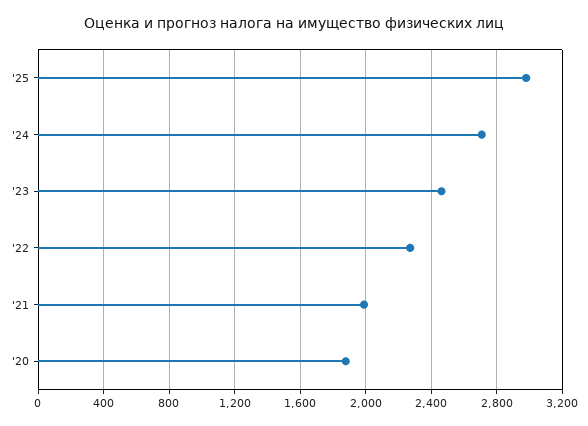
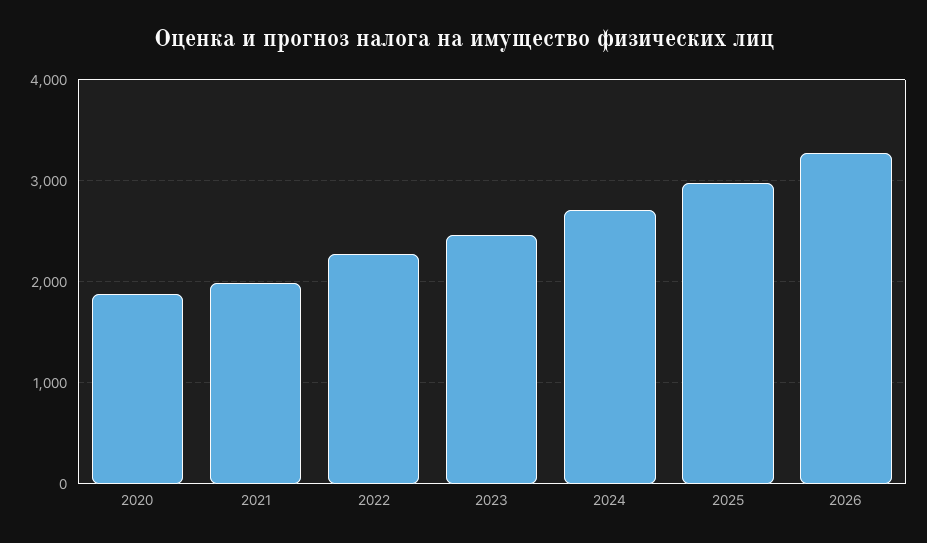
2026: none -> 3300

